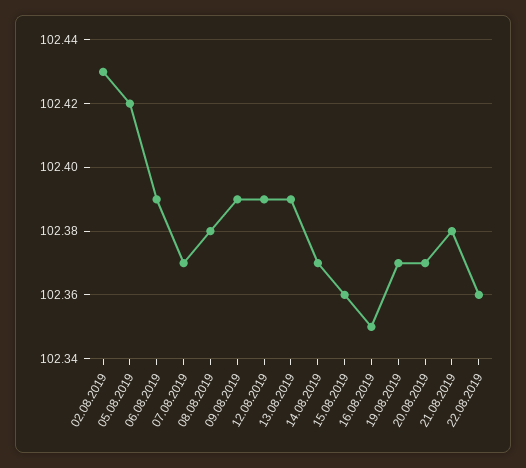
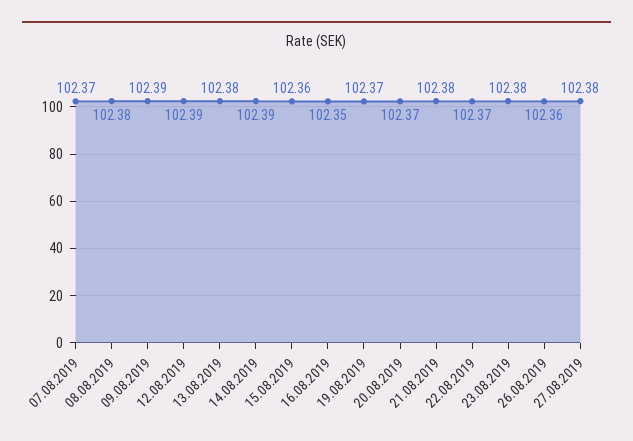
02.08.2019: 102.43 -> none
05.08.2019: 102.42 -> none
06.08.2019: 102.39 -> none
13.08.2019: 102.39 -> 102.38
14.08.2019: 102.37 -> 102.39
22.08.2019: 102.36 -> 102.37
23.08.2019: none -> 102.38
26.08.2019: none -> 102.36
27.08.2019: none -> 102.38

